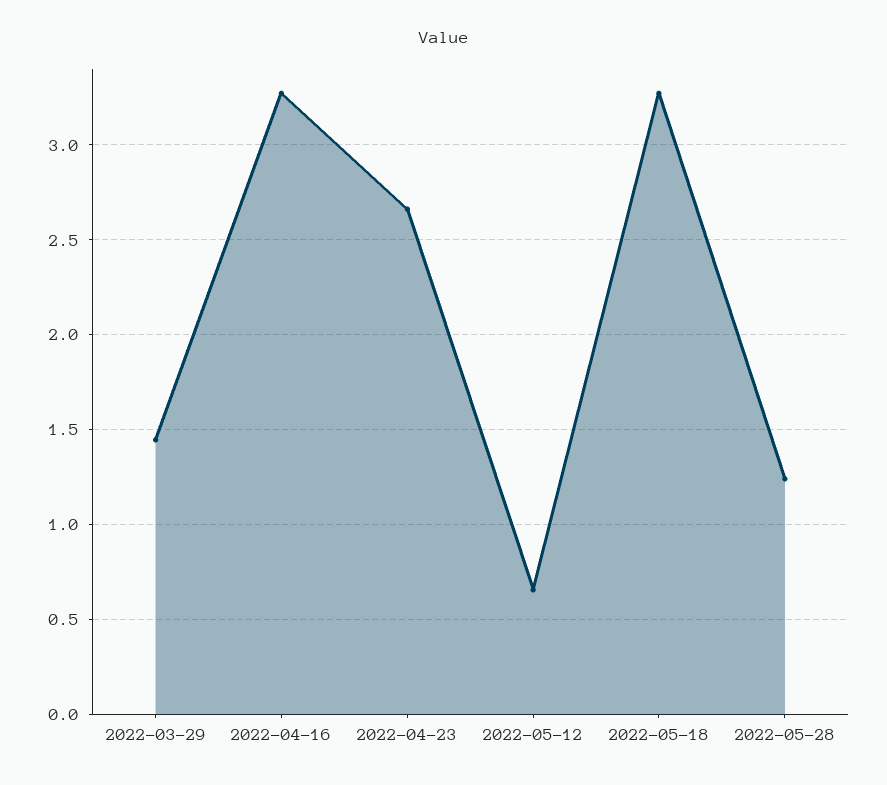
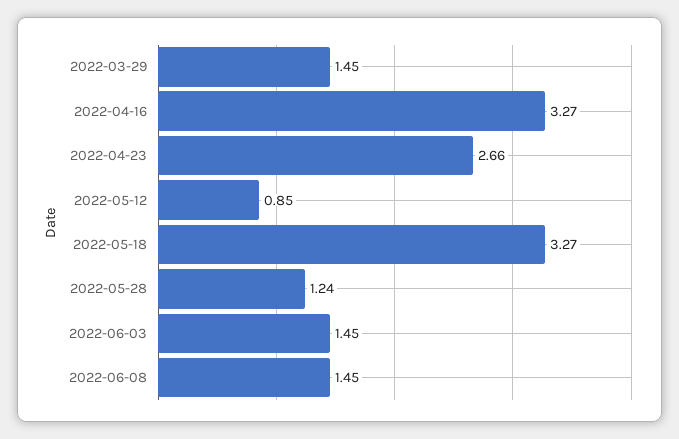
2022-05-12: 0.65 -> 0.85
2022-06-03: none -> 1.45
2022-06-08: none -> 1.45

